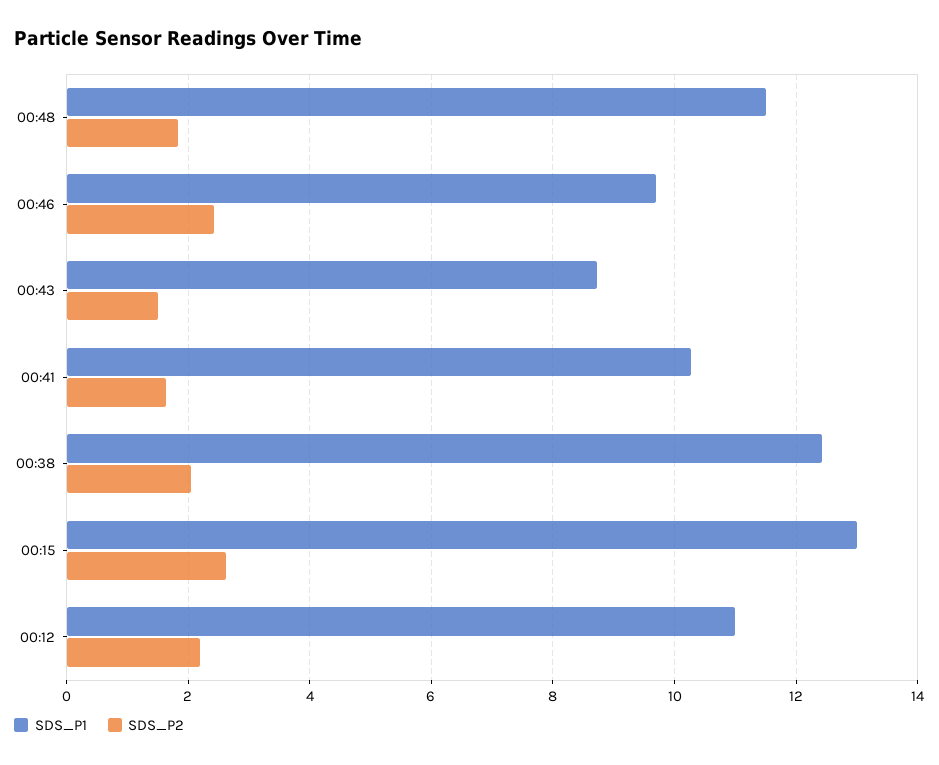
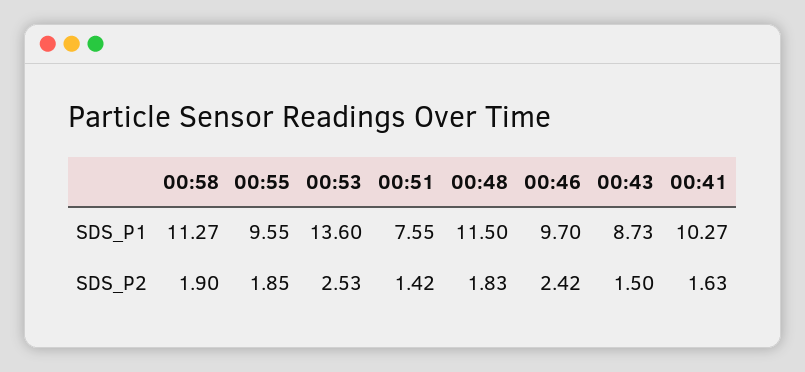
SDS_P1, 00:38: 12.4 -> none
SDS_P2, 00:38: 2 -> none
SDS_P1, 00:15: 13 -> none
SDS_P2, 00:15: 2.6 -> none
SDS_P1, 00:12: 11 -> none
SDS_P2, 00:12: 2.2 -> none
SDS_P1, 00:58: none -> 11.27
SDS_P1, 00:55: none -> 9.55
SDS_P1, 00:53: none -> 13.6
SDS_P1, 00:51: none -> 7.55
SDS_P2, 00:58: none -> 1.9
SDS_P2, 00:55: none -> 1.85
SDS_P2, 00:53: none -> 2.53
SDS_P2, 00:51: none -> 1.42

